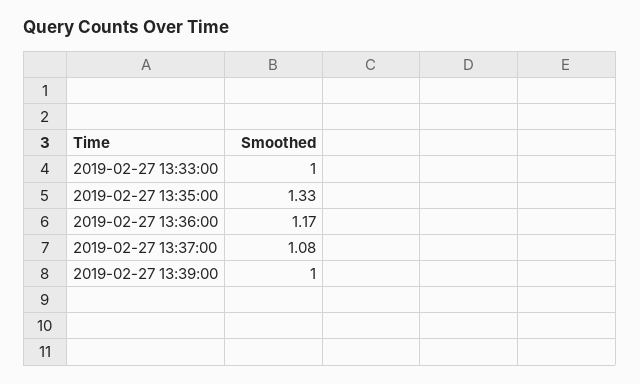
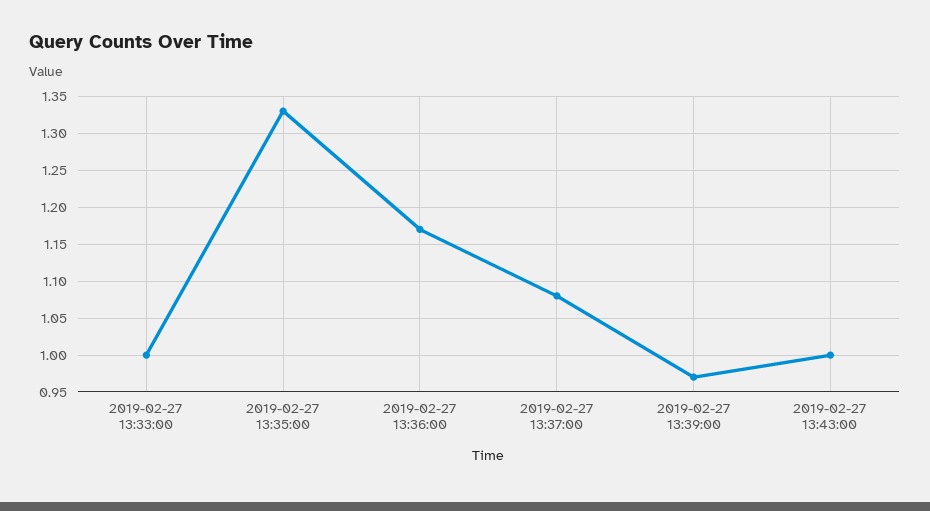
2019-02-27 13:39:00: 1 -> 0.97
2019-02-27 13:43:00: none -> 1

